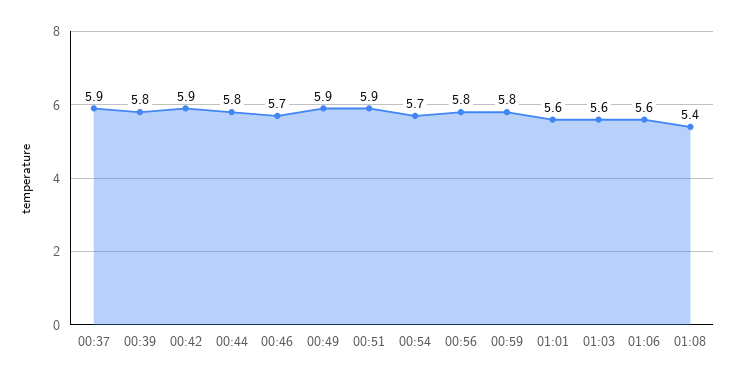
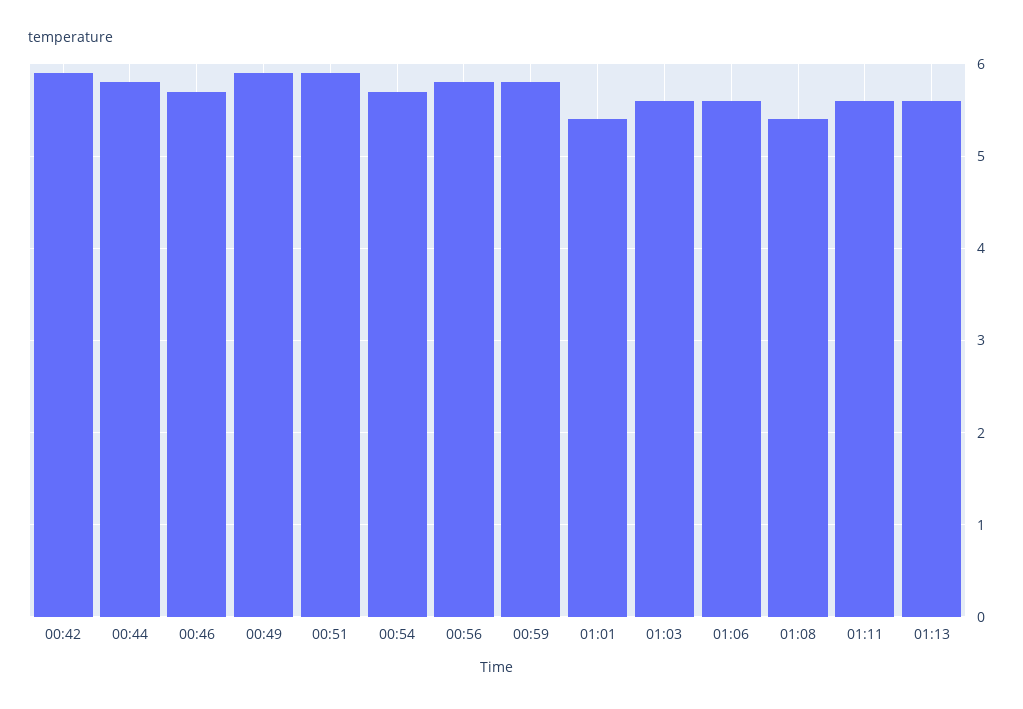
00:37: 5.9 -> none
00:39: 5.8 -> none
01:01: 5.6 -> 5.4
01:11: none -> 5.6
01:13: none -> 5.6

